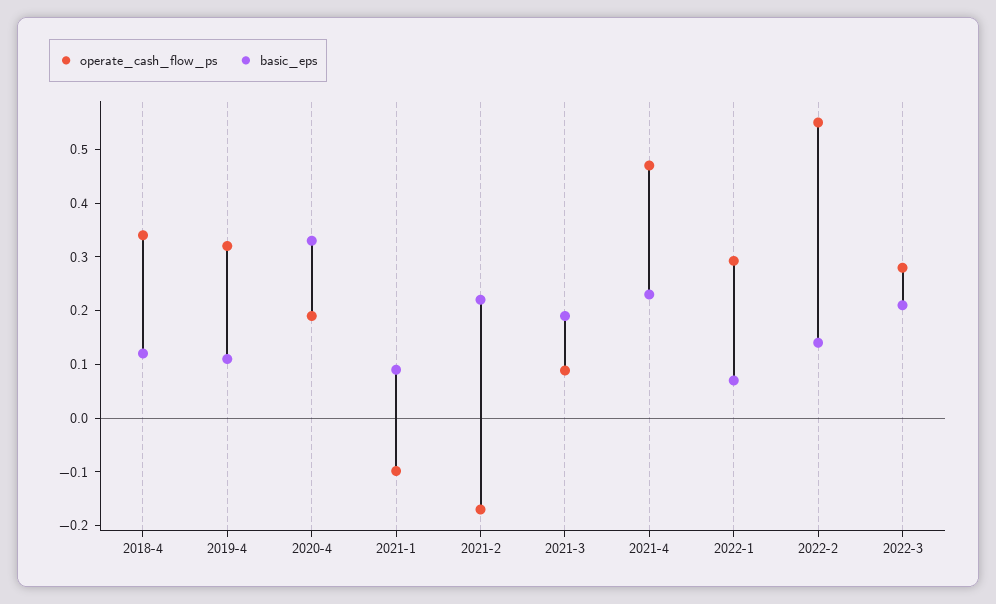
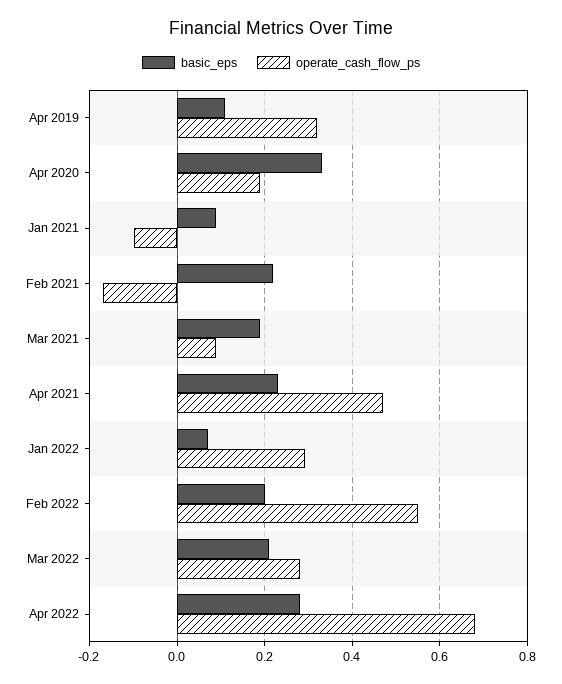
operate_cash_flow_ps, 2018-4: 0.34 -> none
basic_eps, 2018-4: 0.12 -> none
basic_eps, 2022-2: 0.14 -> 0.2
basic_eps, Apr 2022: none -> 0.28
operate_cash_flow_ps, Apr 2022: none -> 0.68

